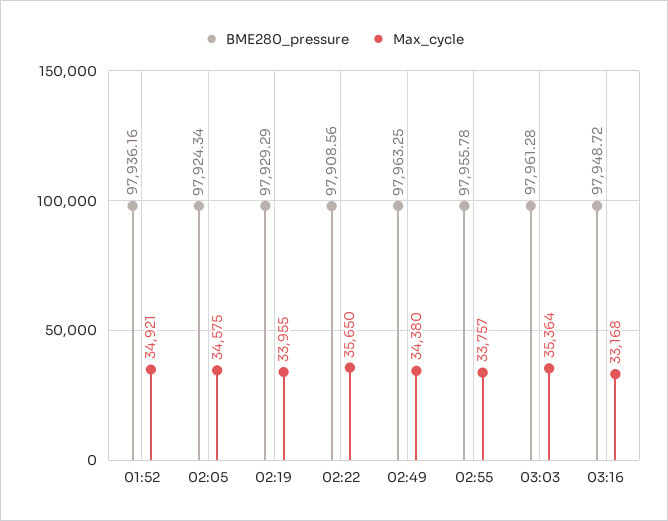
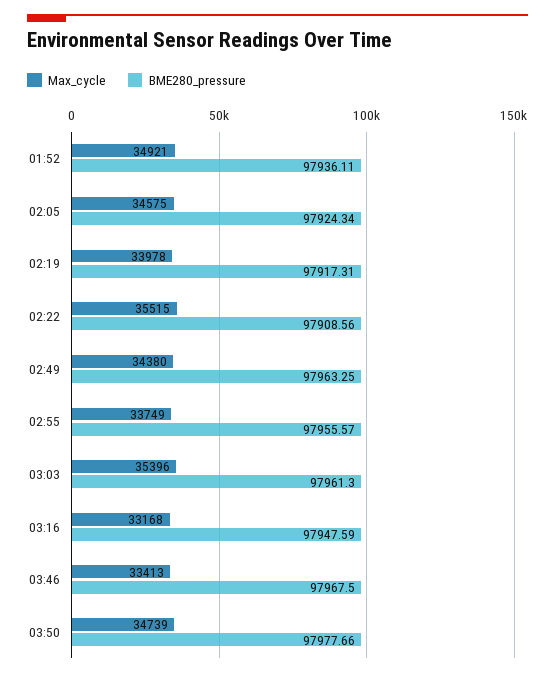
BME280_pressure, 01:52: 97936.16 -> 97936.11
BME280_pressure, 02:19: 97929.29 -> 97917.31
Max_cycle, 02:19: 33955 -> 33978
Max_cycle, 02:22: 35650 -> 35515
BME280_pressure, 02:55: 97955.78 -> 97955.57
Max_cycle, 02:55: 33757 -> 33749
BME280_pressure, 03:03: 97961.28 -> 97961.3
Max_cycle, 03:03: 35364 -> 35396
BME280_pressure, 03:16: 97948.72 -> 97947.59
Max_cycle, 03:46: none -> 33413
BME280_pressure, 03:46: none -> 97967.5
Max_cycle, 03:50: none -> 34739
BME280_pressure, 03:50: none -> 97977.66

